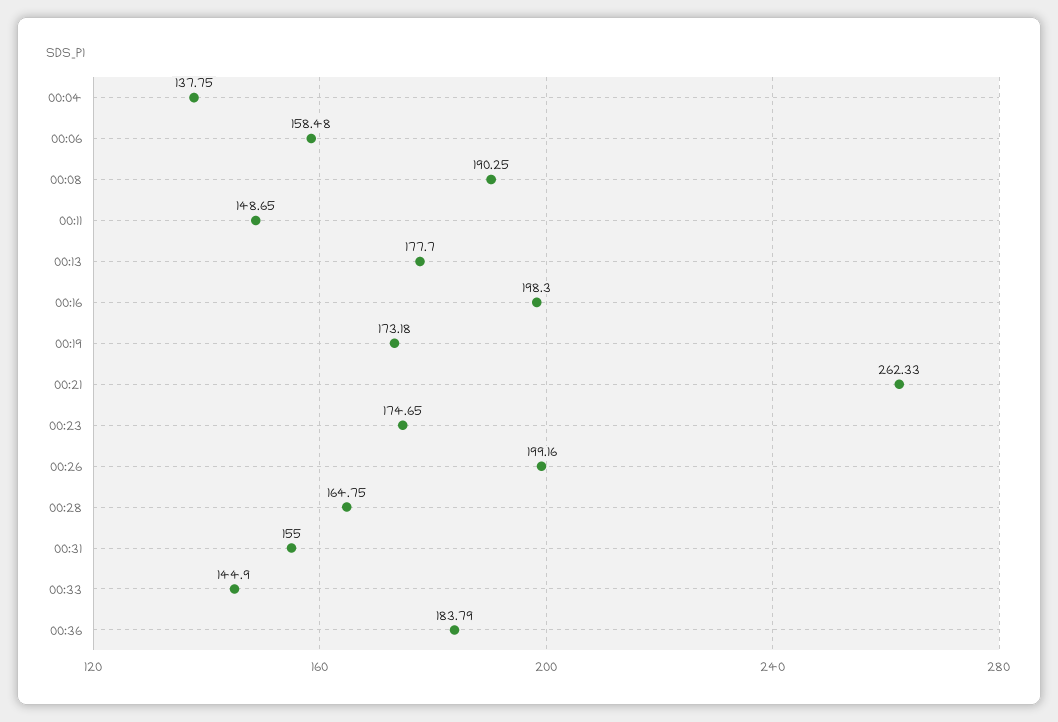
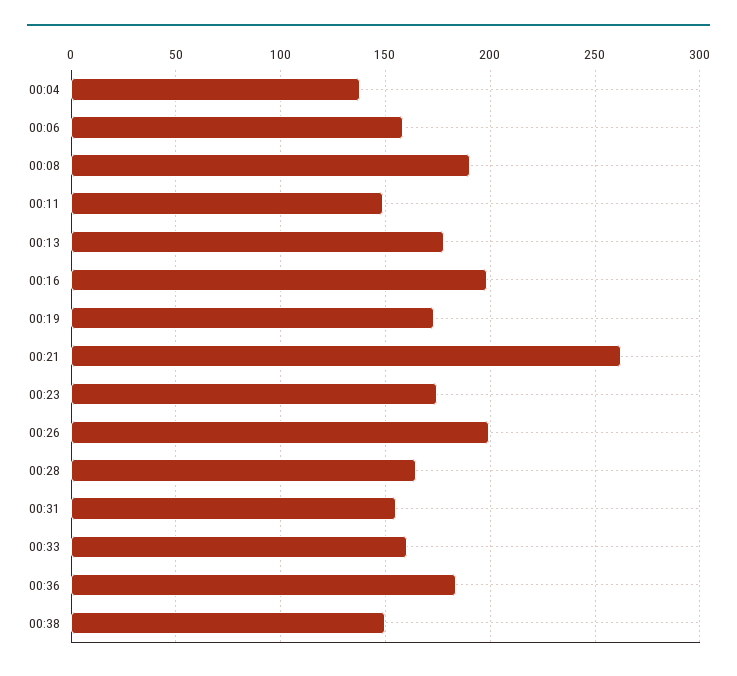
00:33: 144.9 -> 160
00:38: none -> 150

